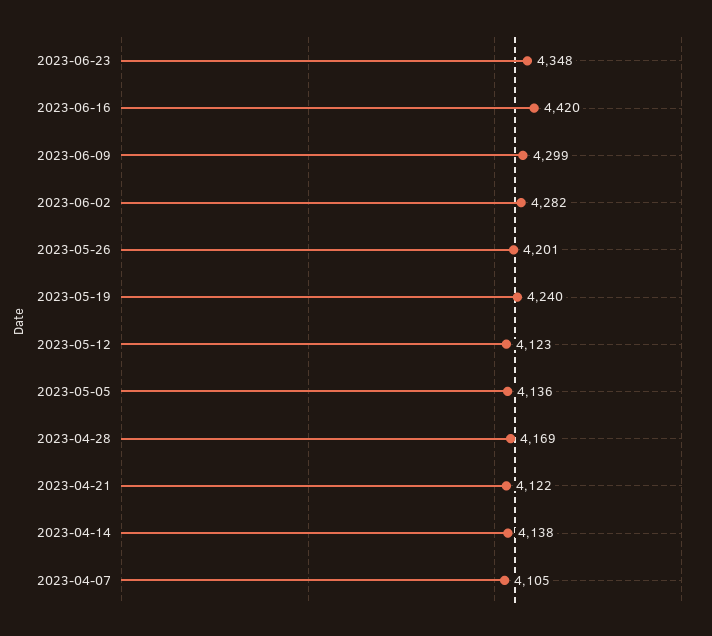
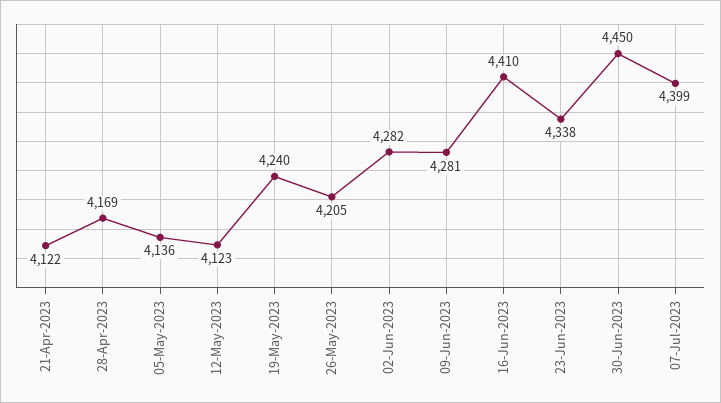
2023-06-23: 4348 -> 4338
2023-06-16: 4420 -> 4410
2023-06-09: 4299 -> 4281
2023-05-26: 4201 -> 4205
2023-04-14: 4138 -> none
2023-04-07: 4105 -> none
30-Jun-2023: none -> 4450
07-Jul-2023: none -> 4399

